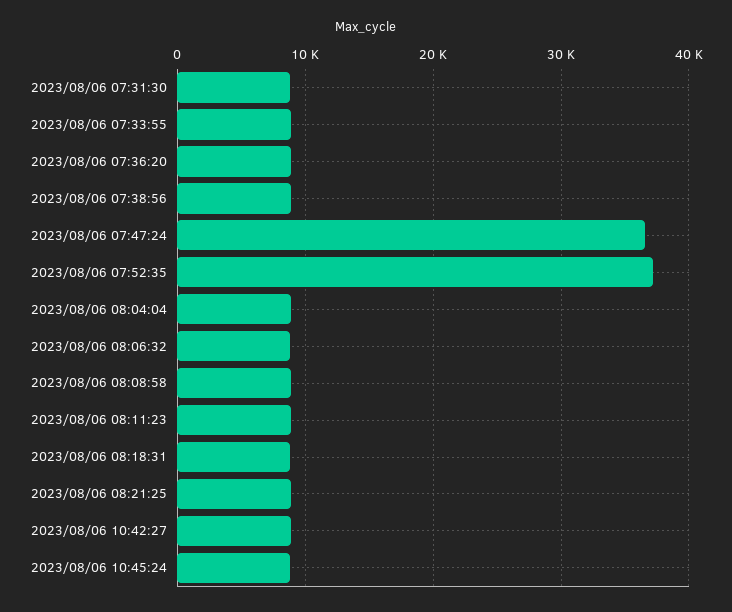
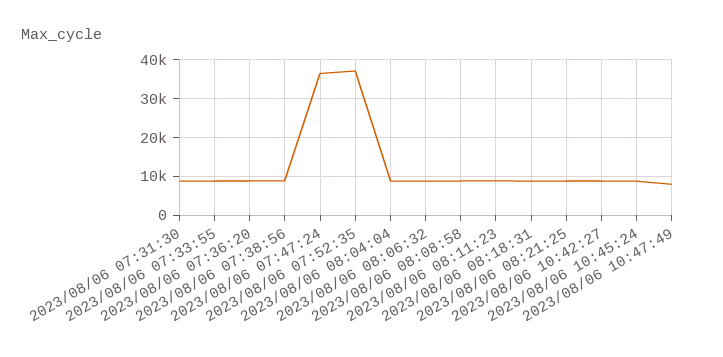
2023/08/06 10:47:49: none -> 8000

